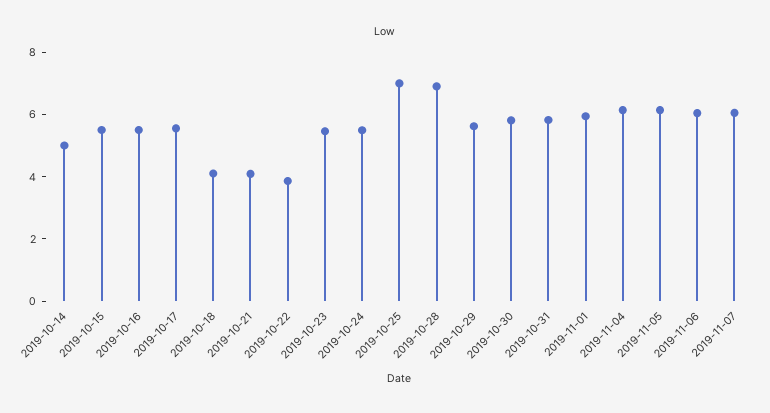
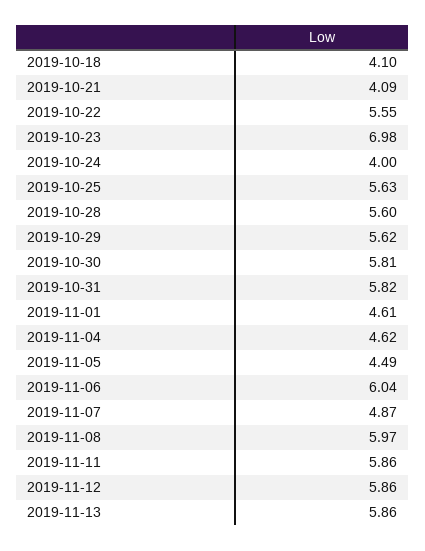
2019-10-14: 5 -> none
2019-10-15: 5.5 -> none
2019-10-16: 5.5 -> none
2019-10-17: 5.5 -> none
2019-10-22: 4 -> 5.55
2019-10-23: 5.5 -> 6.98
2019-10-24: 5.5 -> 4
2019-10-25: 7 -> 5.63
2019-10-28: 7 -> 5.6
2019-11-01: 6 -> 4.61
2019-11-04: 6 -> 4.62
2019-11-05: 6 -> 4.49
2019-11-07: 6 -> 4.87
2019-11-08: none -> 5.97
2019-11-11: none -> 5.86
2019-11-12: none -> 5.86
2019-11-13: none -> 5.86

